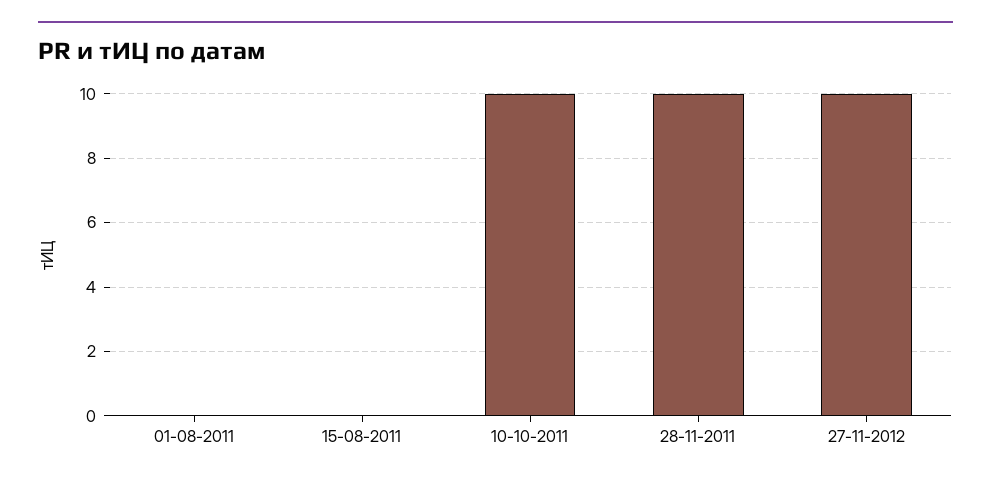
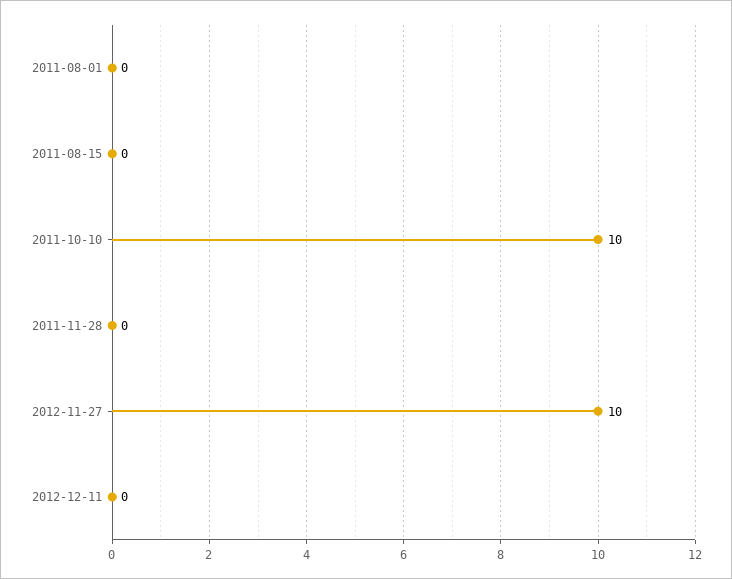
28-11-2011: 10 -> 0
2012-12-11: none -> 0

